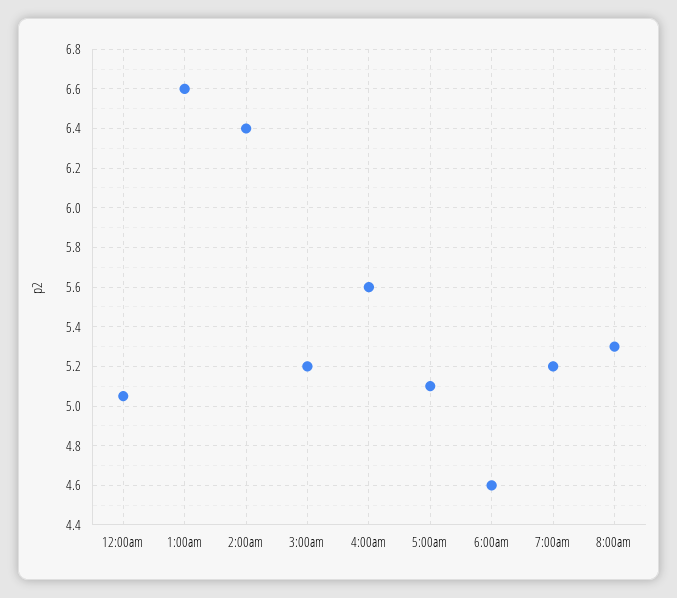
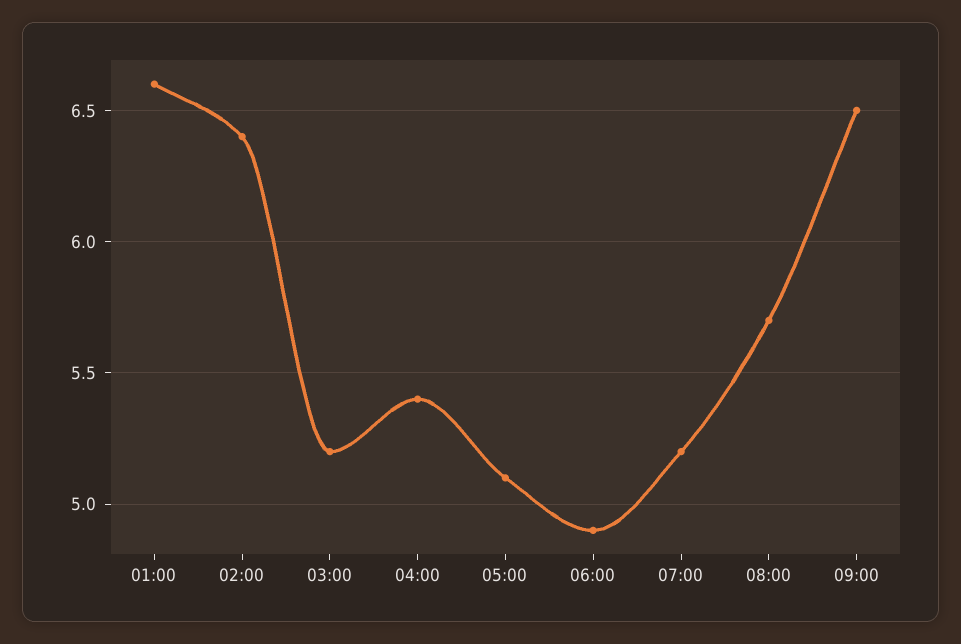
12:00am: 5.05 -> none
4:00am: 5.6 -> 5.4
6:00am: 4.6 -> 4.9
8:00am: 5.3 -> 5.7
09:00: none -> 6.5

